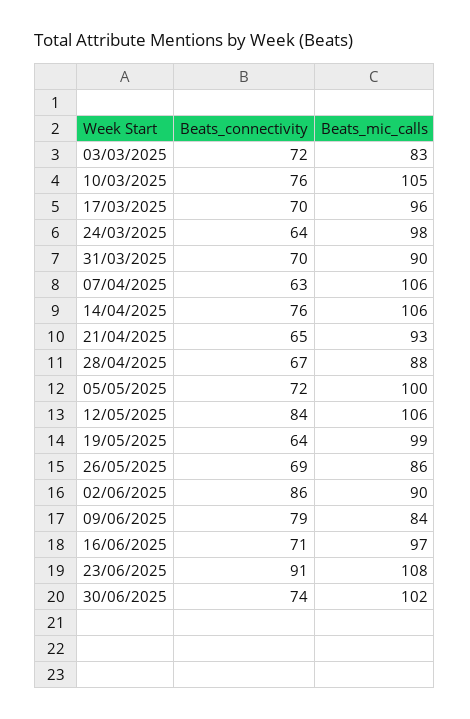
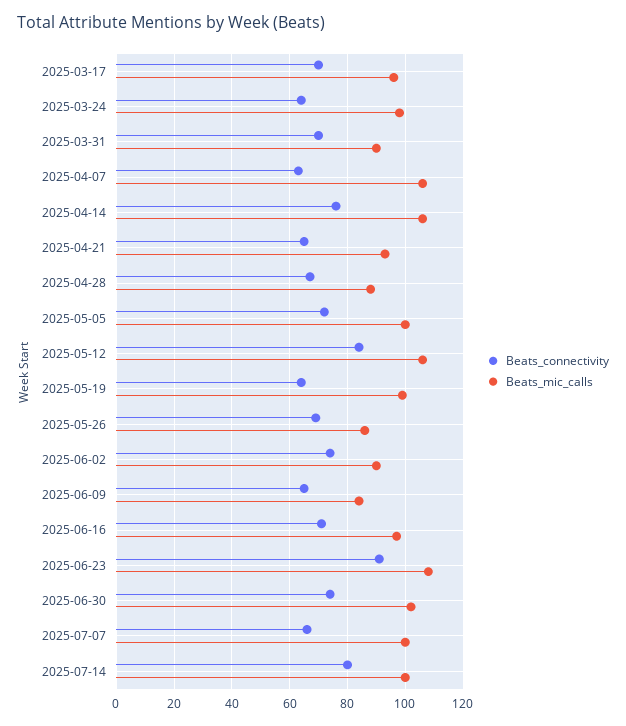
Beats_connectivity, 03/03/2025: 72 -> none
Beats_mic_calls, 03/03/2025: 83 -> none
Beats_connectivity, 10/03/2025: 76 -> none
Beats_mic_calls, 10/03/2025: 105 -> none
Beats_connectivity, 02/06/2025: 86 -> 75
Beats_connectivity, 09/06/2025: 79 -> 65
Beats_connectivity, 2025-07-07: none -> 65
Beats_mic_calls, 2025-07-07: none -> 100
Beats_connectivity, 2025-07-14: none -> 80
Beats_mic_calls, 2025-07-14: none -> 100

